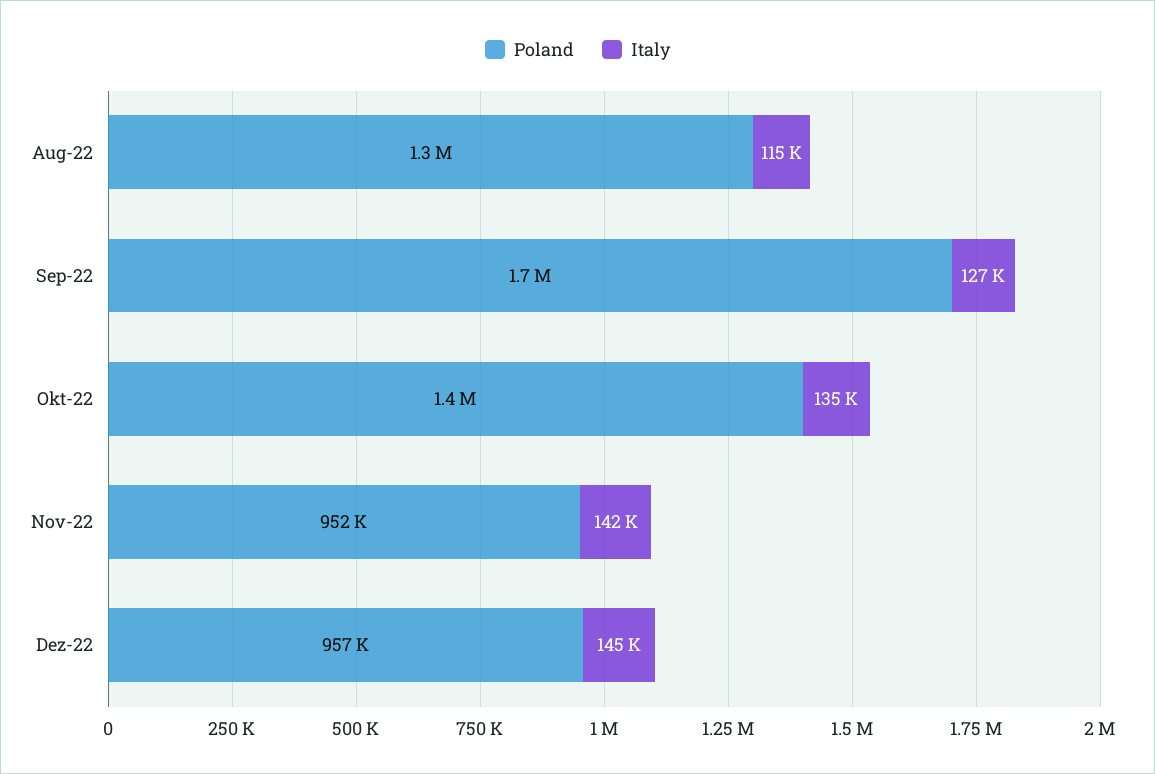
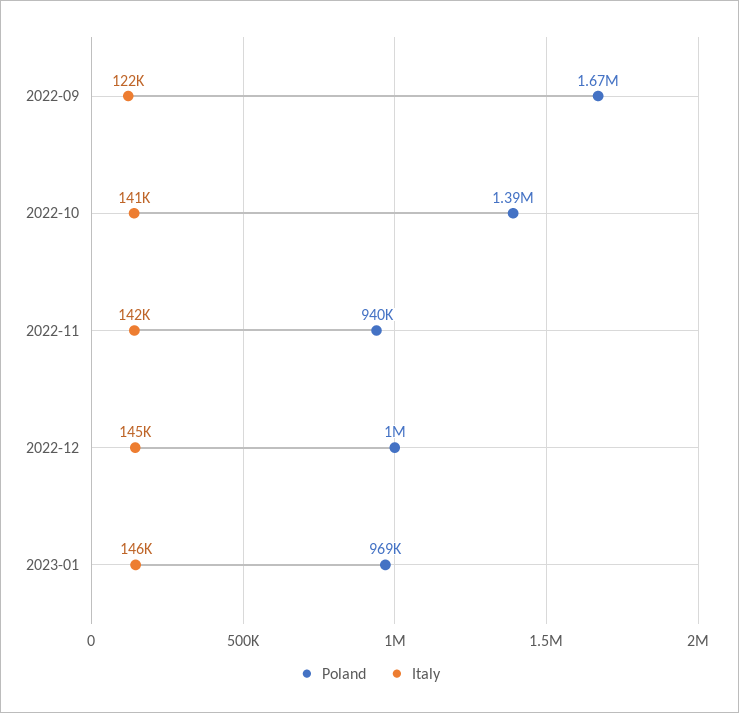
Poland, Aug-22: 1300000 -> none
Italy, Aug-22: 115000 -> none
Italy, Sep-22: 127000 -> 122000
Italy, Okt-22: 135000 -> 141000
Poland, Nov-22: 952000 -> 940000
Poland, Dez-22: 957000 -> 1000000
Poland, 2023-01: none -> 969000
Italy, 2023-01: none -> 146000

